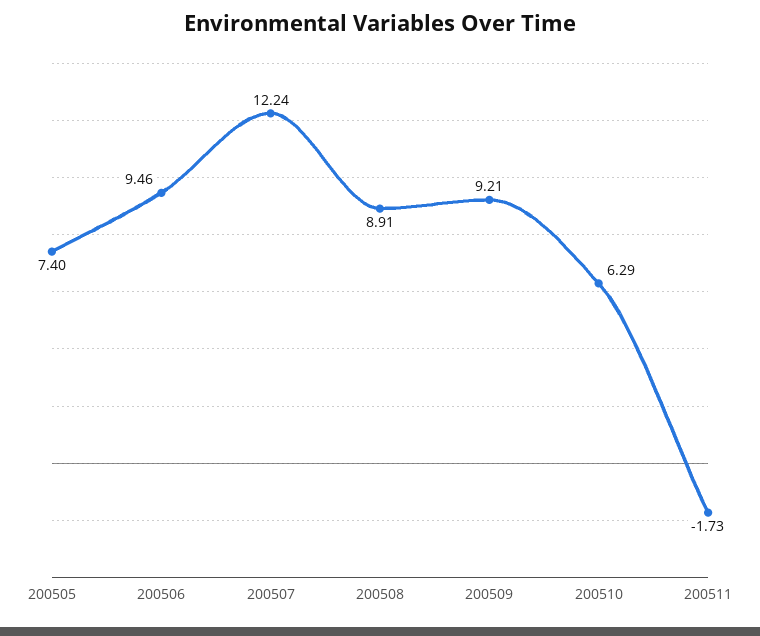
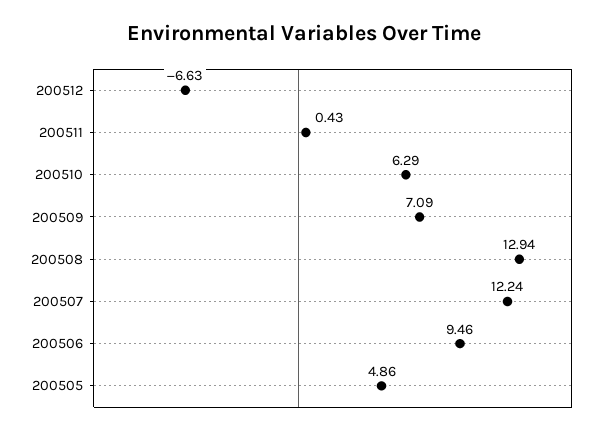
200505: 7.4 -> 4.86
200508: 8.91 -> 12.94
200509: 9.21 -> 7.09
200511: -1.73 -> 0.43
200512: none -> -6.63

